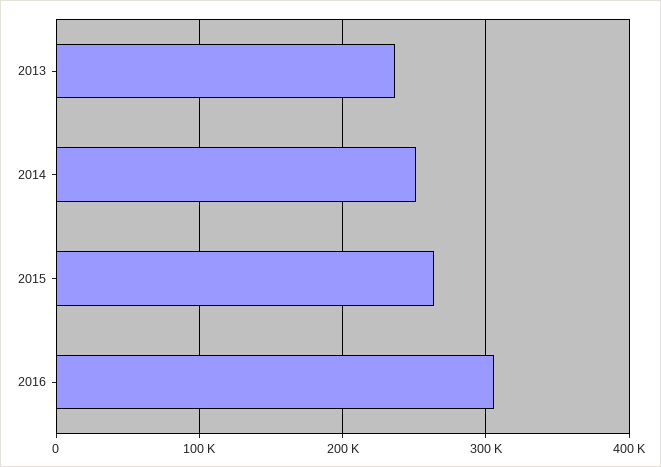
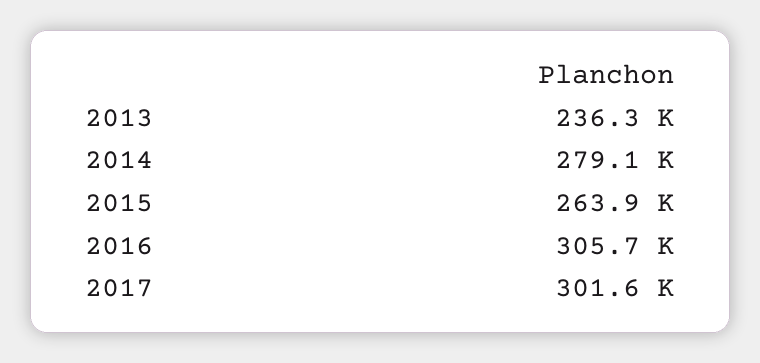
2014: 250000 -> 279100
2017: none -> 301600

